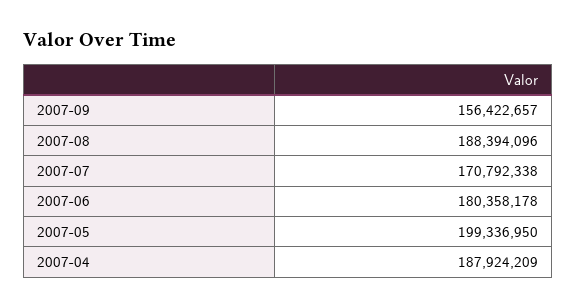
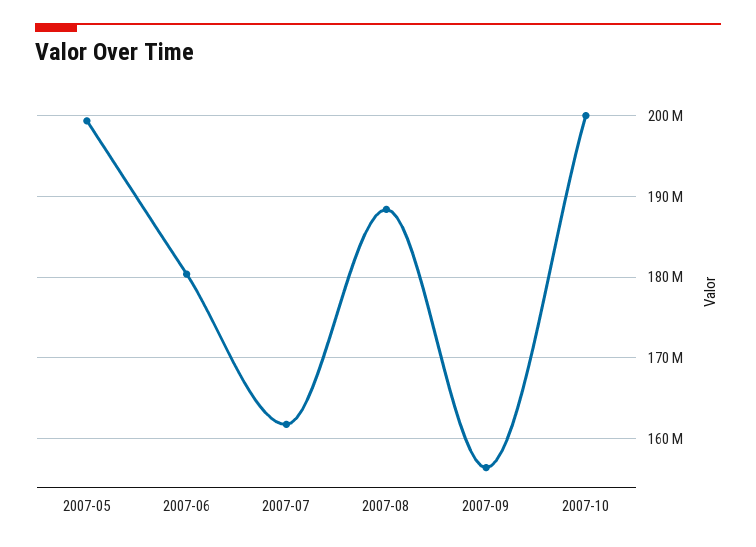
2007-07: 170792338 -> 162000000
2007-04: 187924209 -> none
2007-10: none -> 200000000

